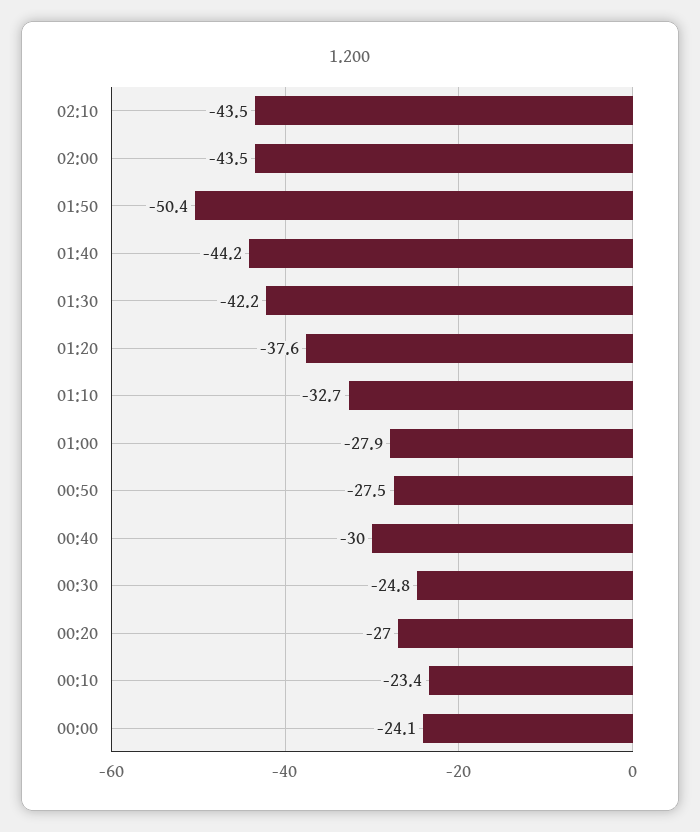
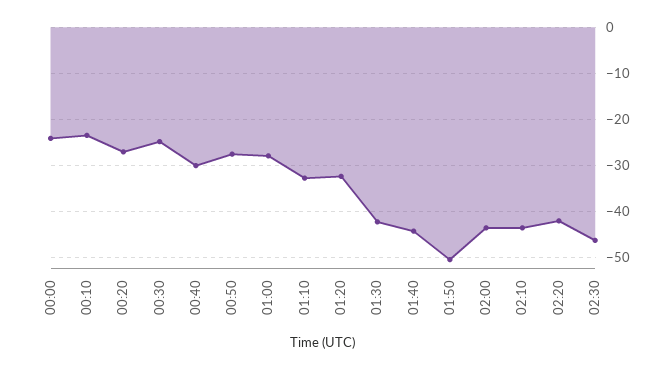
01:20: -37.6 -> -32
02:20: none -> -42
02:30: none -> -46

